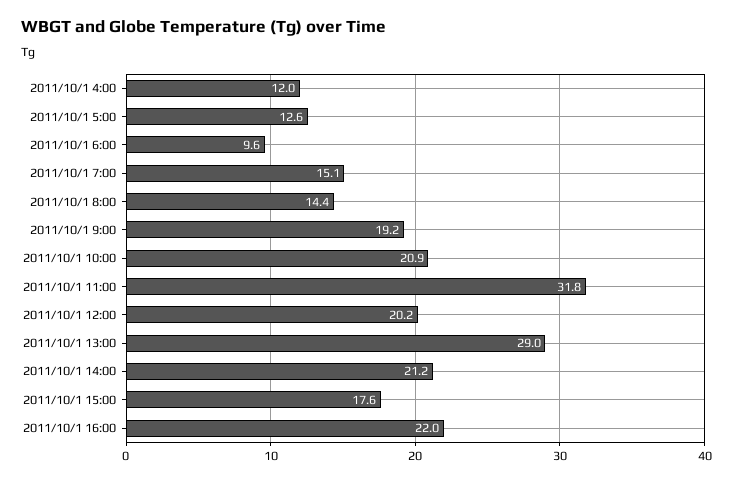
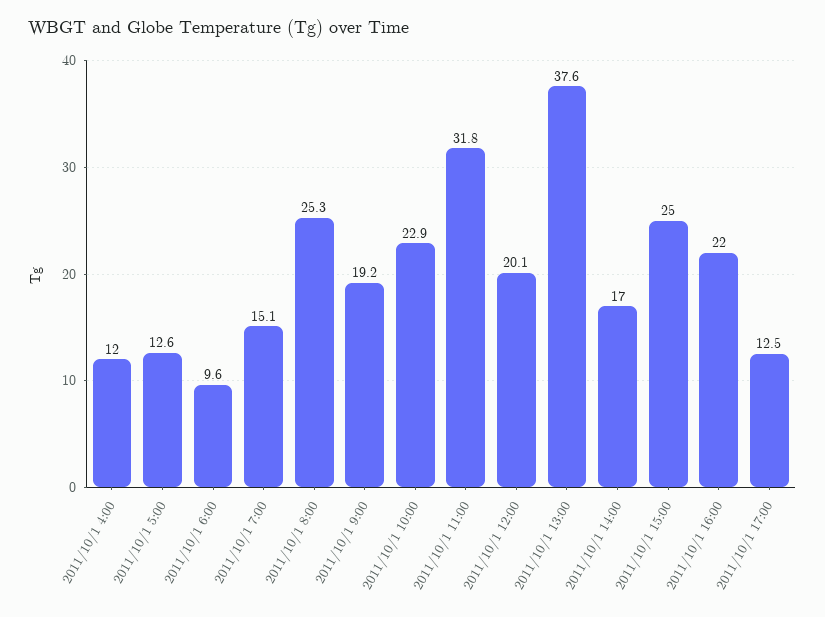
2011/10/1 8:00: 14.4 -> 25.3
2011/10/1 10:00: 20.9 -> 22.9
2011/10/1 12:00: 20.2 -> 20.1
2011/10/1 13:00: 29 -> 37.6
2011/10/1 14:00: 21.2 -> 17
2011/10/1 15:00: 17.6 -> 25
2011/10/1 17:00: none -> 12.5

